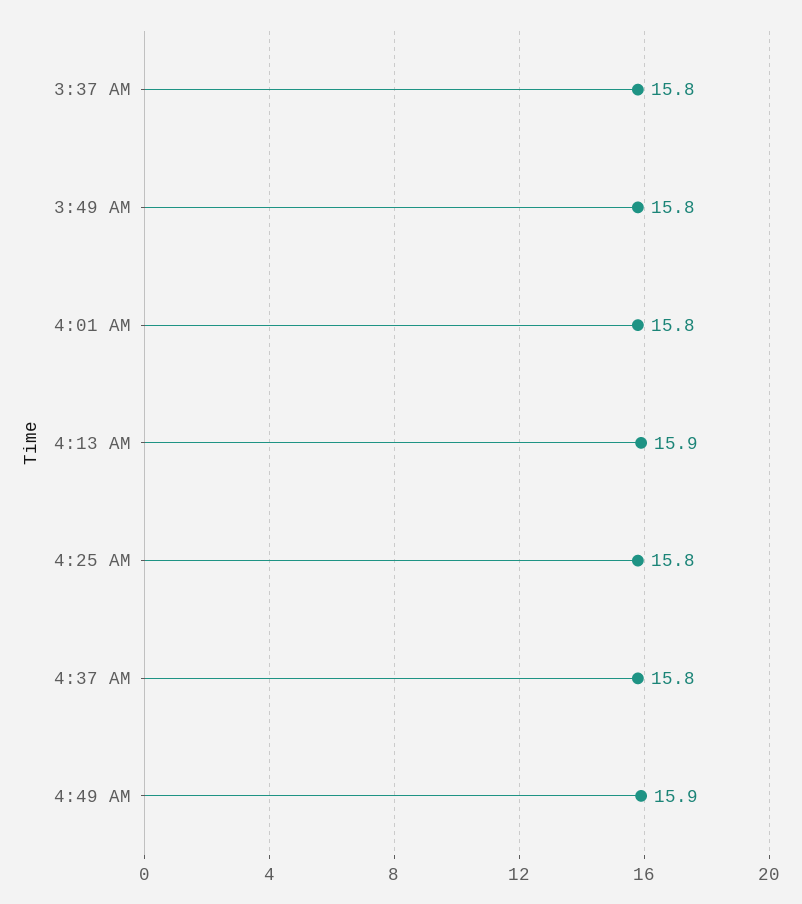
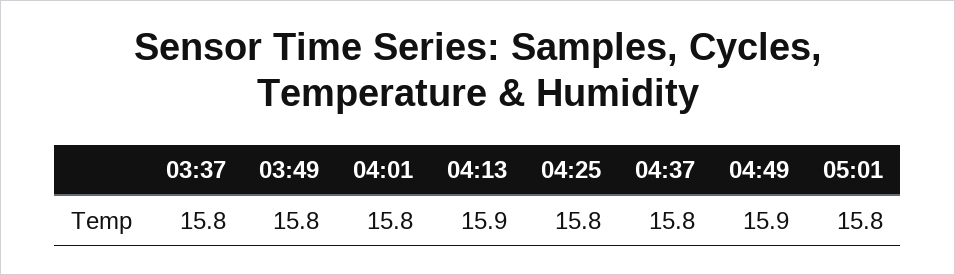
05:01: none -> 15.8

